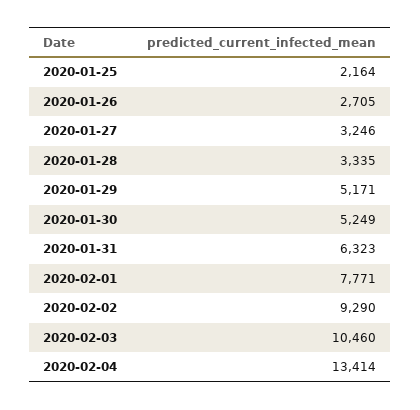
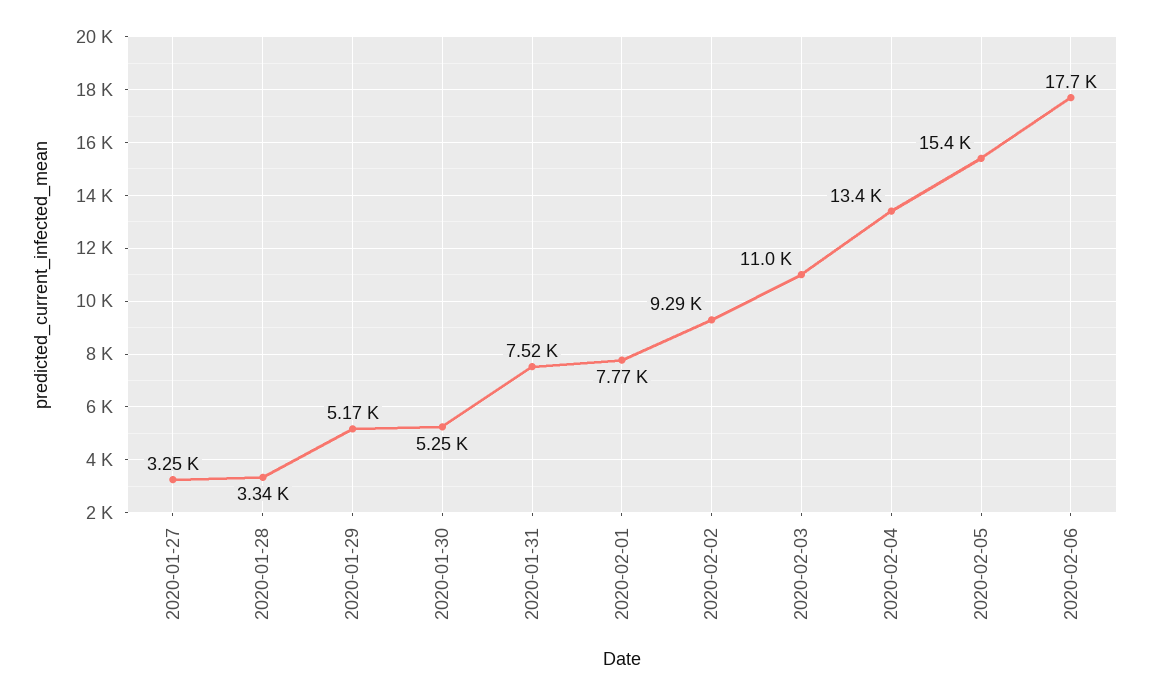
2020-01-25: 2164 -> none
2020-01-26: 2705 -> none
2020-01-31: 6323 -> 7520
2020-02-03: 10460 -> 11000
2020-02-05: none -> 15400
2020-02-06: none -> 17700

